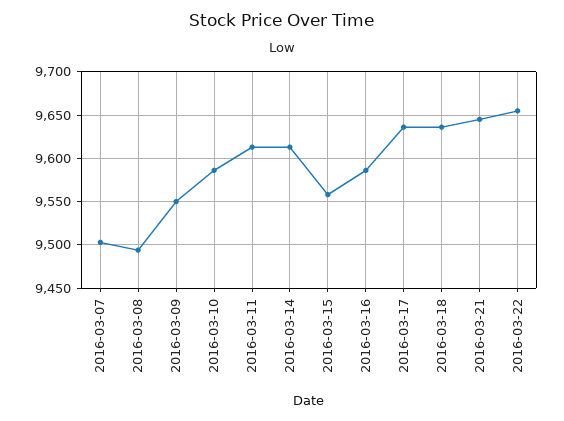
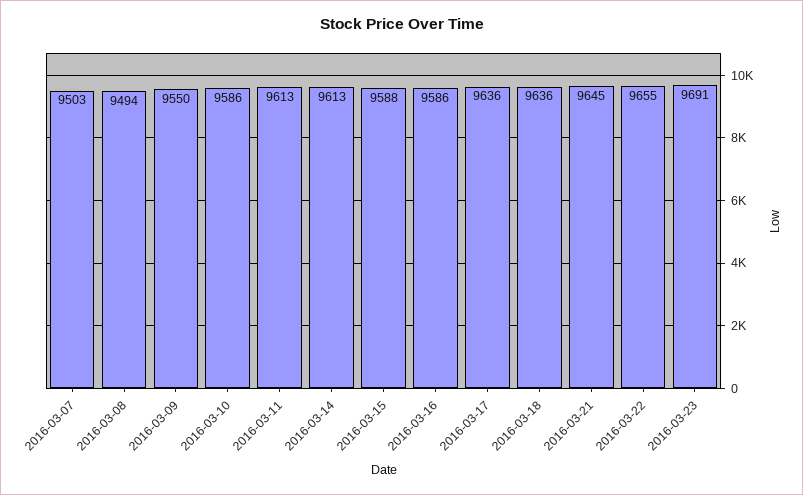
2016-03-15: 9560 -> 9588
2016-03-23: none -> 9691

